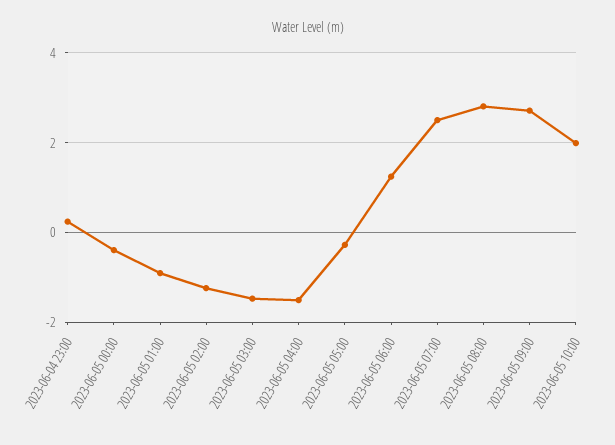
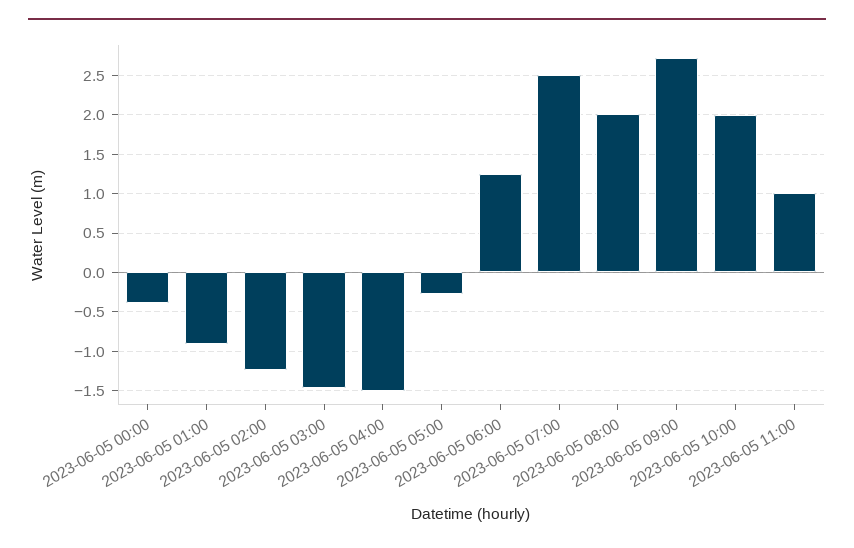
2023-06-04 23:00: 0.2 -> none
2023-06-05 08:00: 2.8 -> 2
2023-06-05 11:00: none -> 1

